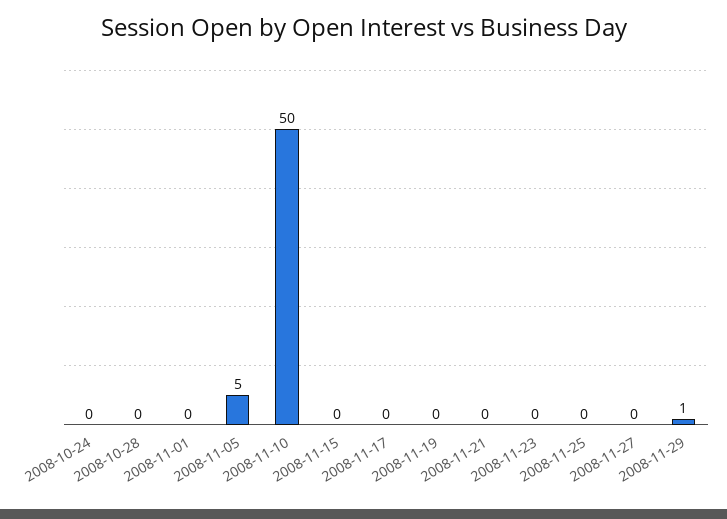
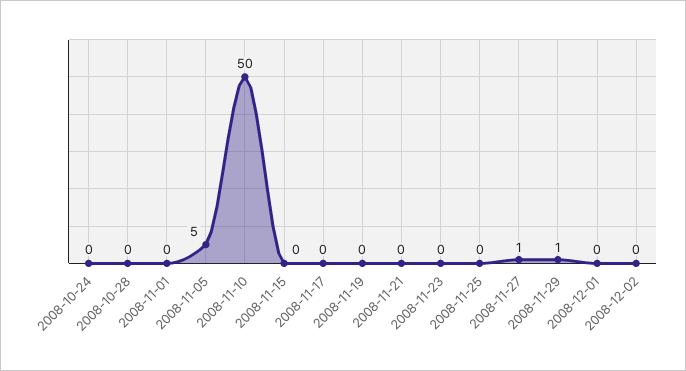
2008-11-27: 0 -> 1
2008-12-01: none -> 0
2008-12-02: none -> 0

